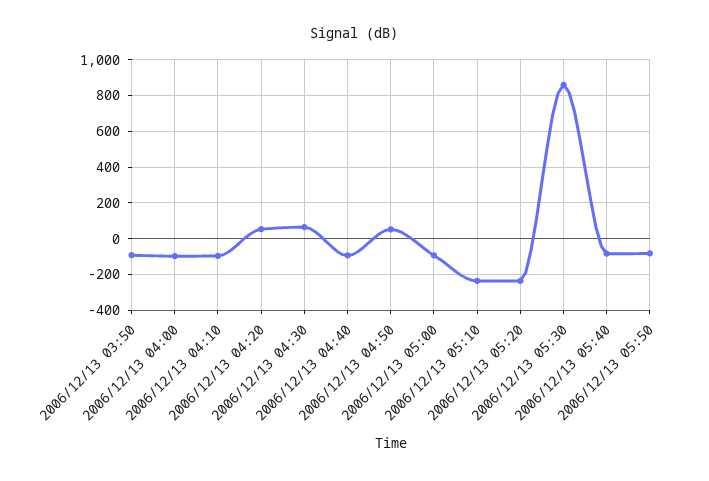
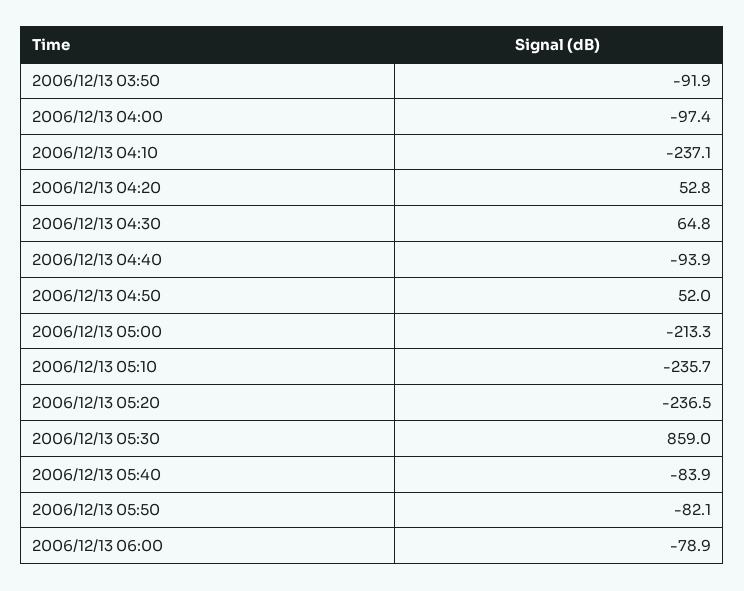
2006/12/13 04:10: -100 -> -237.1
2006/12/13 05:00: -100 -> -213.3
2006/12/13 06:00: none -> -78.9

